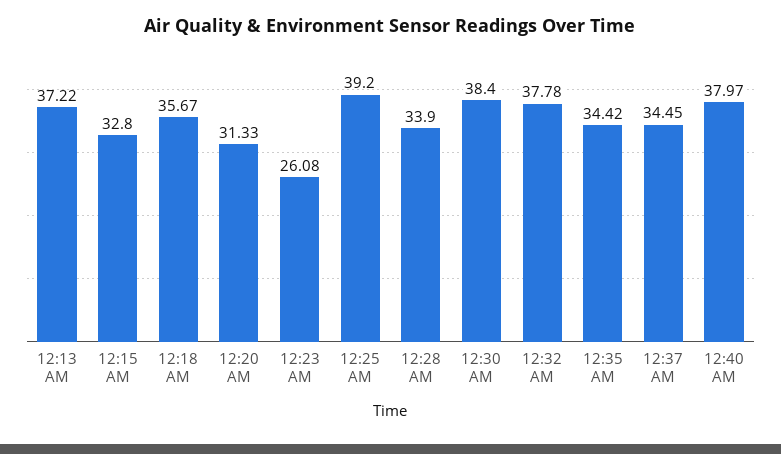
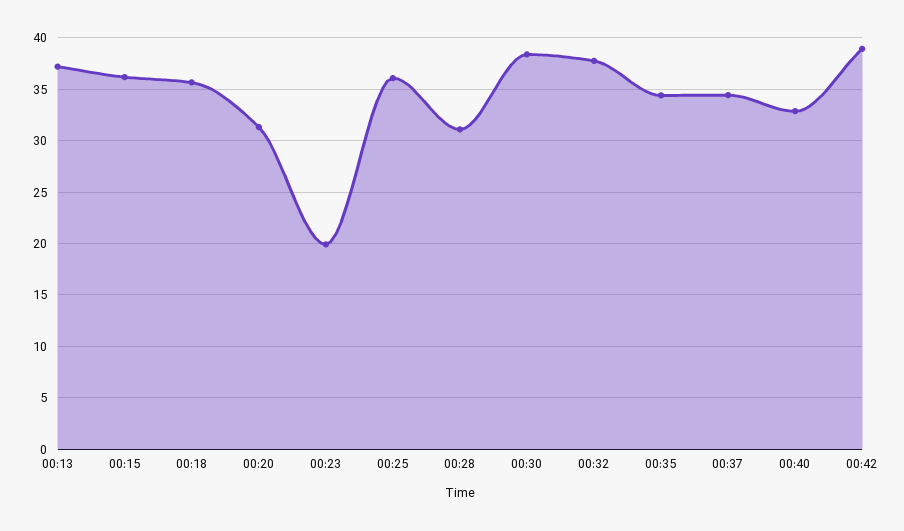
12:15 AM: 32.8 -> 36
12:23 AM: 26.08 -> 20
12:25 AM: 39.2 -> 36
12:28 AM: 33.9 -> 31
12:40 AM: 37.97 -> 33
00:42: none -> 39

